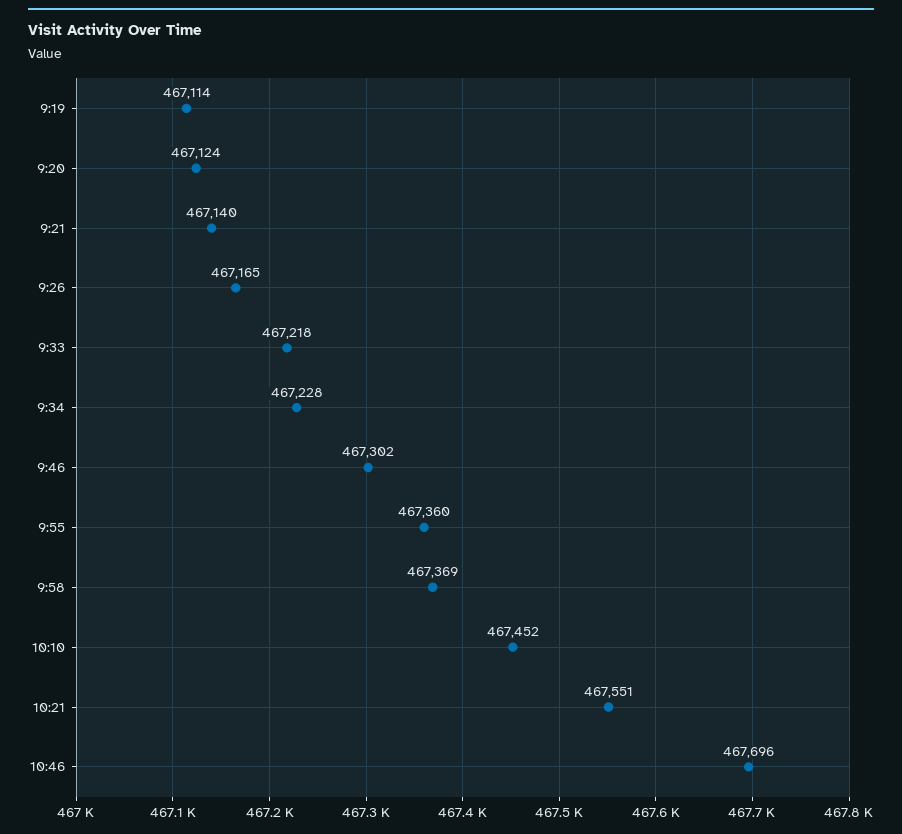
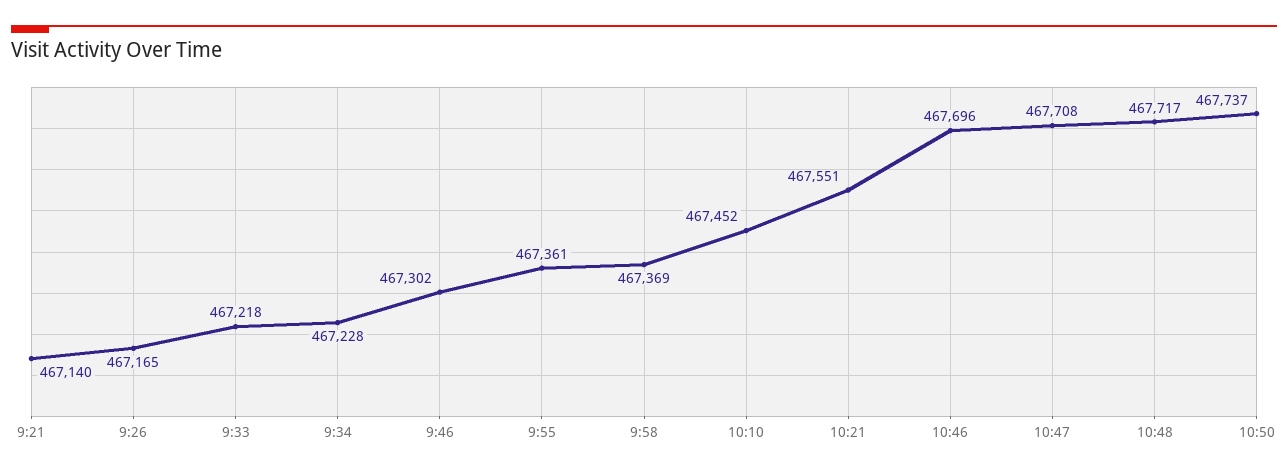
9:19: 467114 -> none
9:20: 467124 -> none
9:55: 467360 -> 467361
10:47: none -> 467708
10:48: none -> 467717
10:50: none -> 467737

